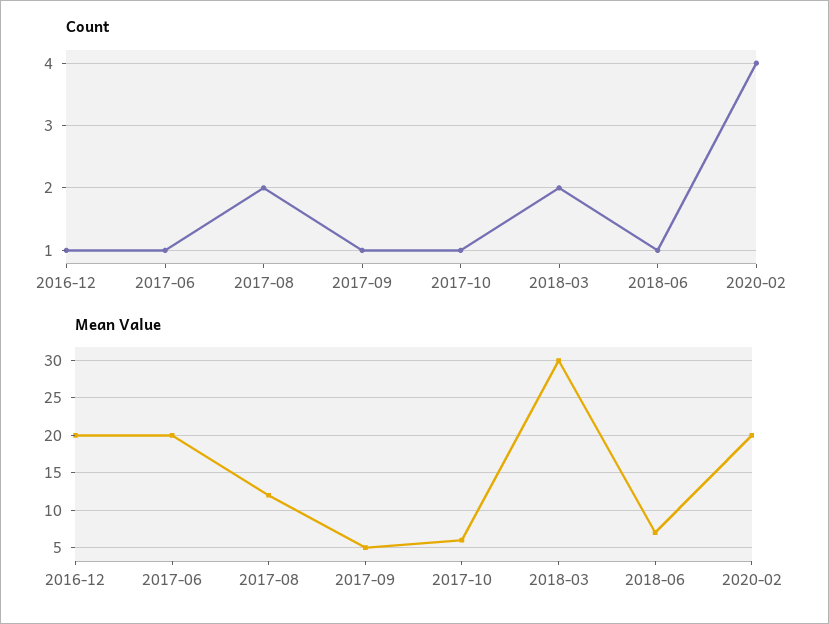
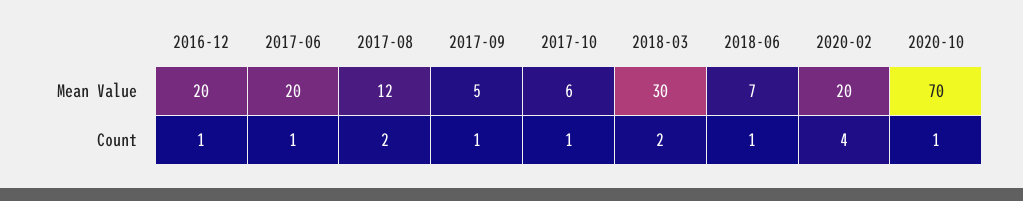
Mean Value, 2020-10: none -> 70
Count, 2020-10: none -> 1

